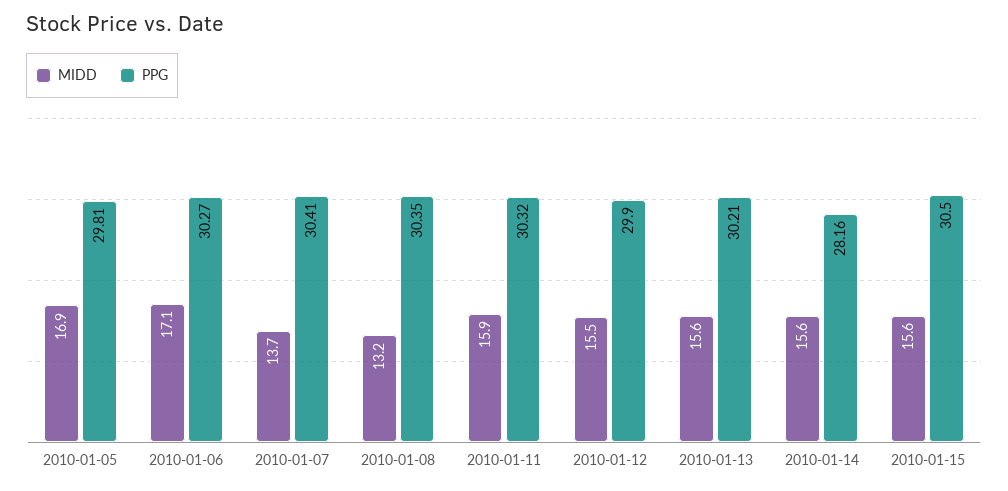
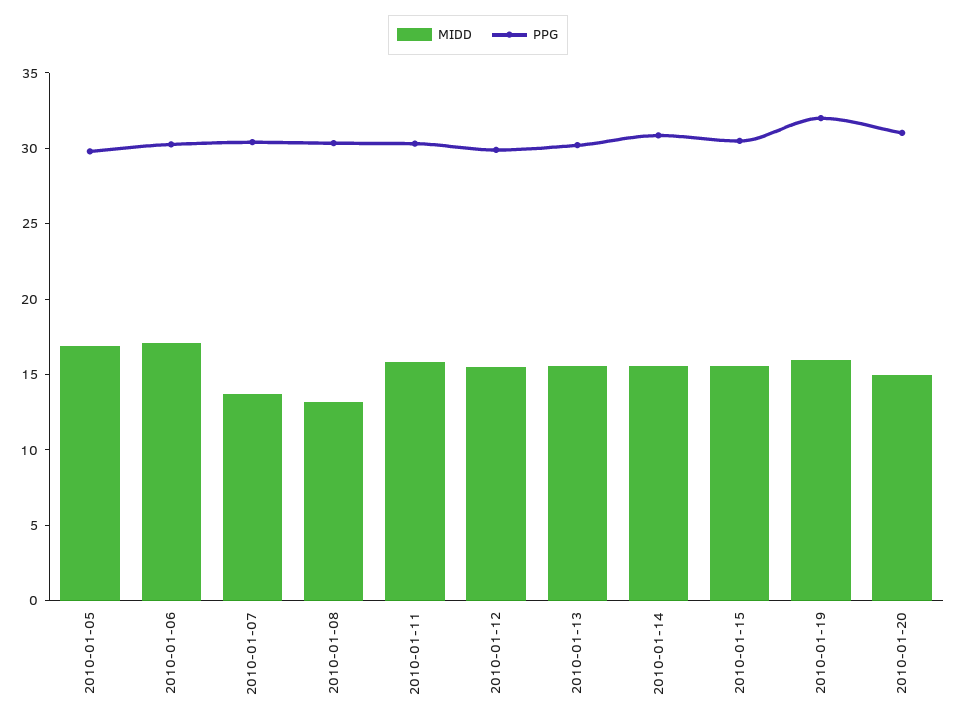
PPG, 2010-01-14: 28.16 -> 31
MIDD, 2010-01-19: none -> 16
PPG, 2010-01-19: none -> 32
MIDD, 2010-01-20: none -> 15
PPG, 2010-01-20: none -> 31

